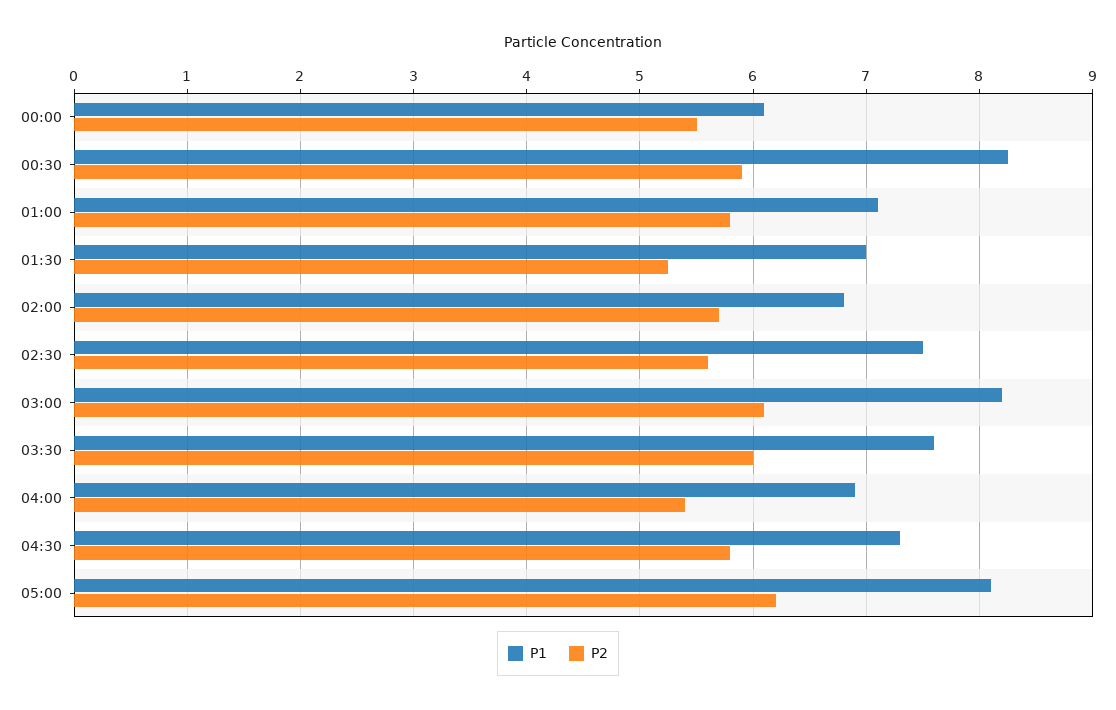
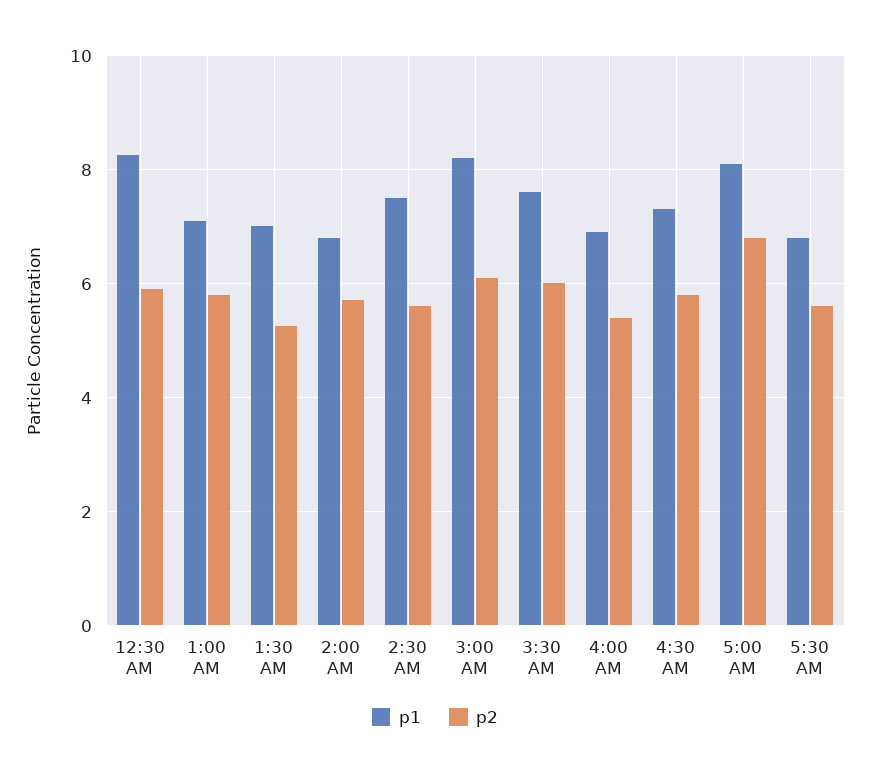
P1, 00:00: 6.1 -> none
P2, 00:00: 5.5 -> none
P2, 05:00: 6.2 -> 6.8
P1, 5:30 AM: none -> 6.8
P2, 5:30 AM: none -> 5.6

